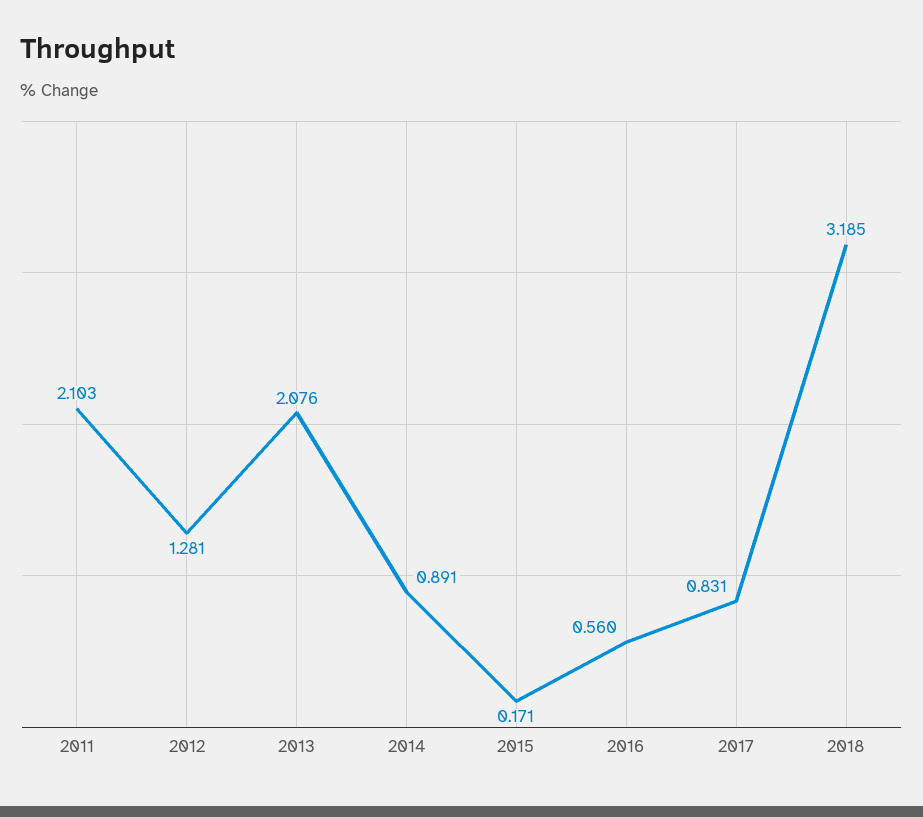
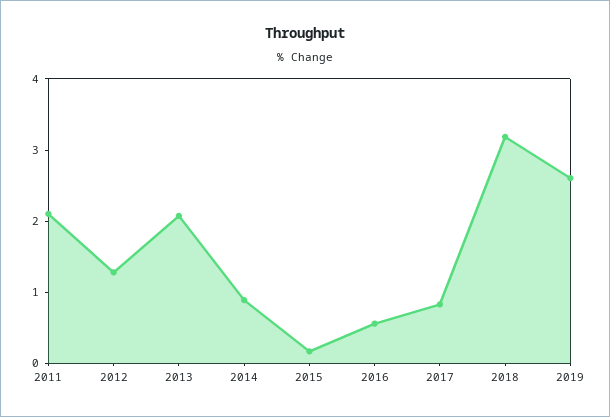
2019: none -> 2.6

